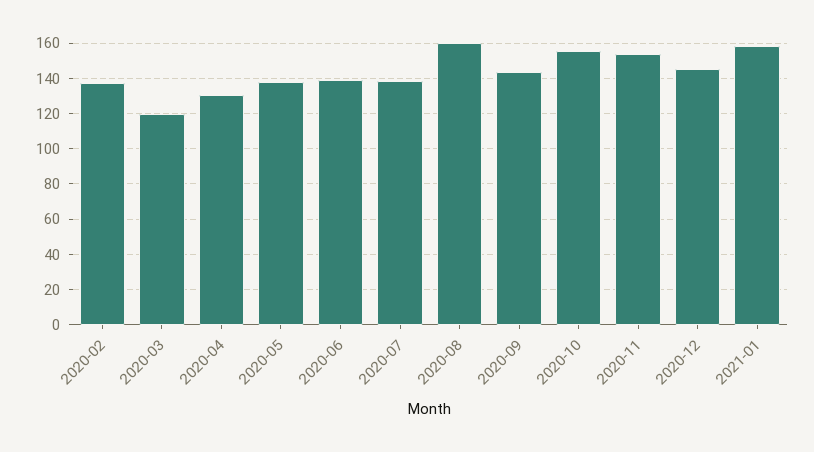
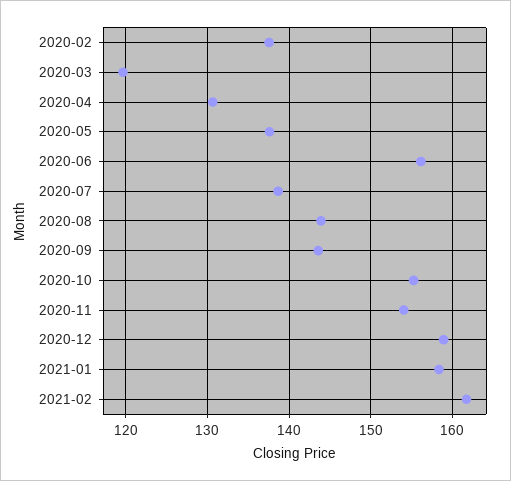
2020-06: 140 -> 156
2020-08: 160 -> 144
2020-12: 145 -> 159
2021-02: none -> 162

